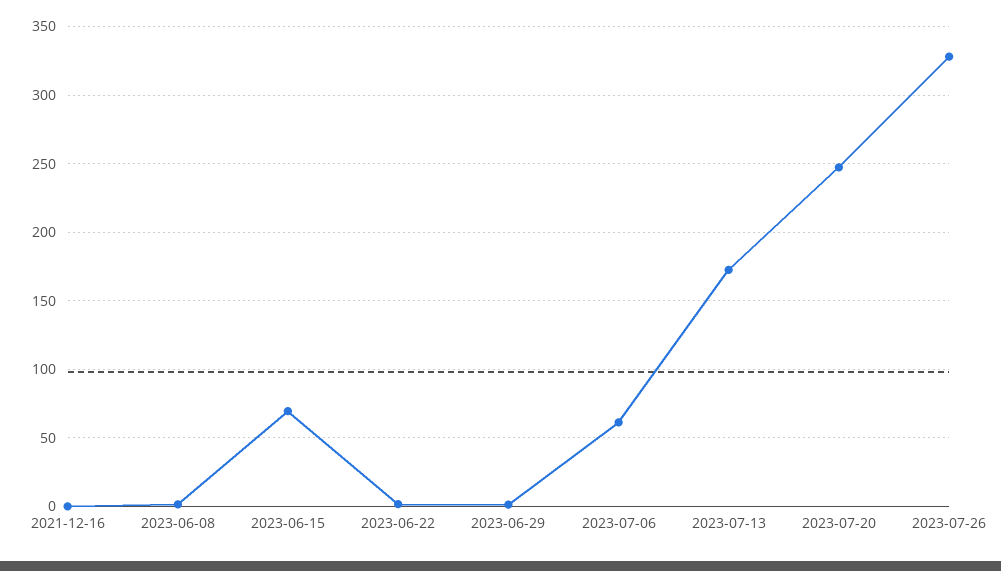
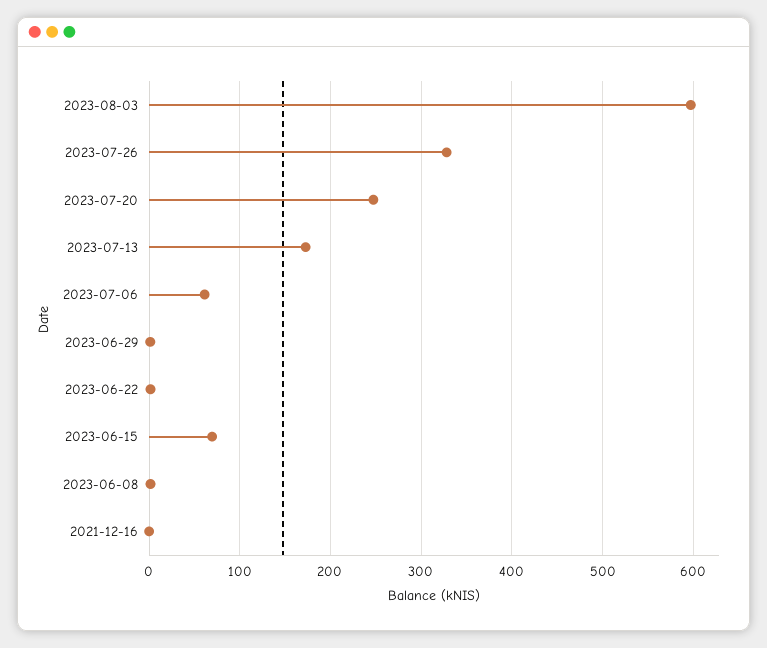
2023-08-03: none -> 600

